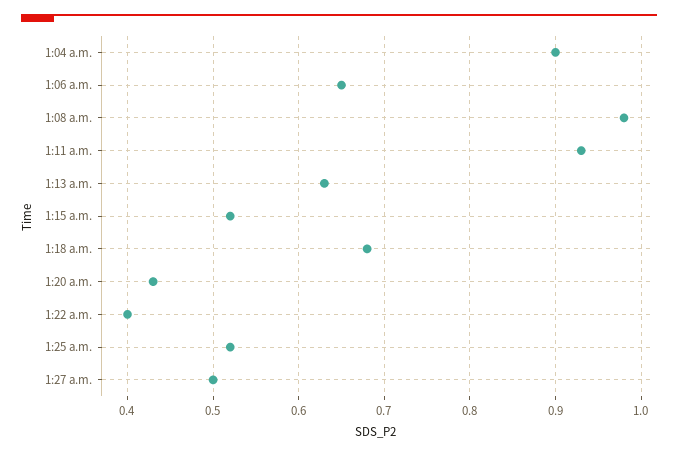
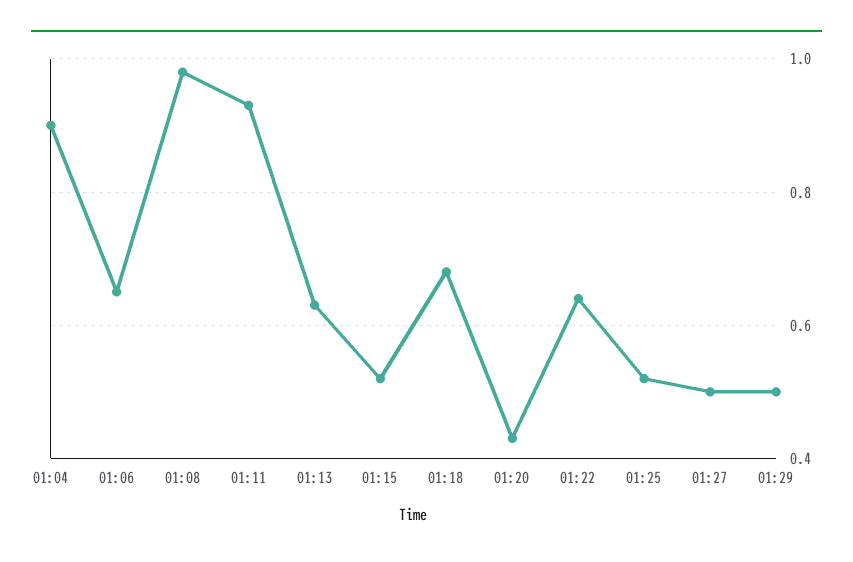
1:22 a.m.: 0.4 -> 0.65
01:29: none -> 0.5

